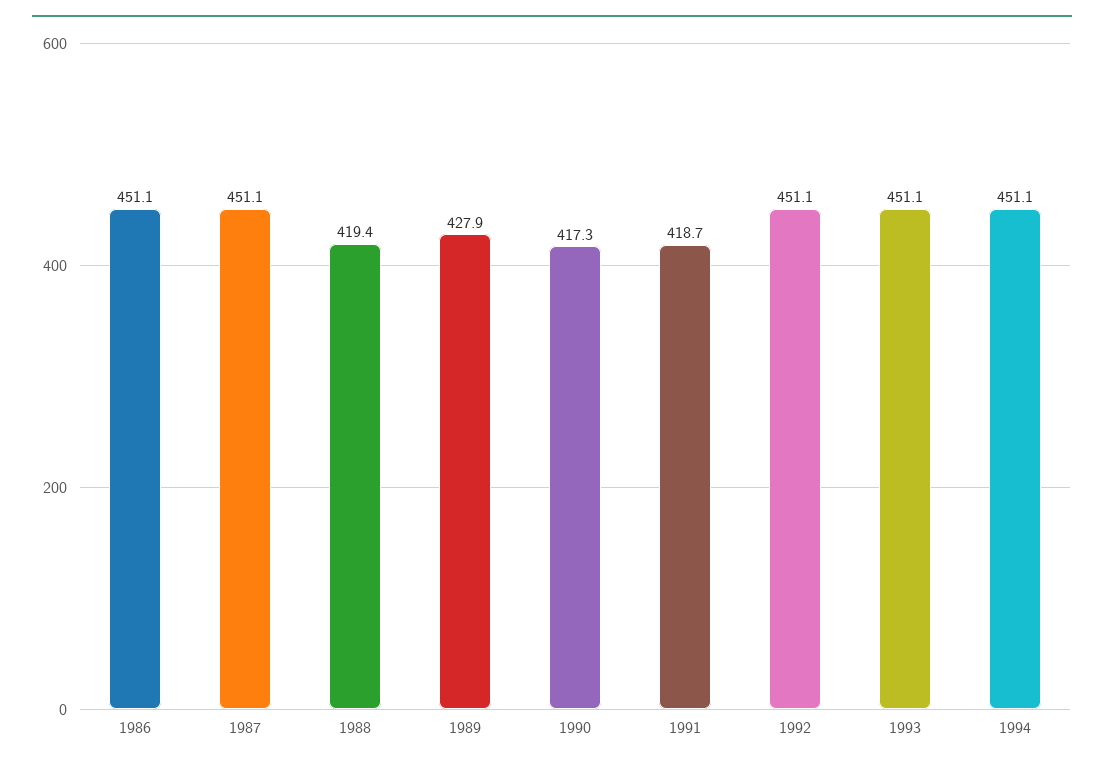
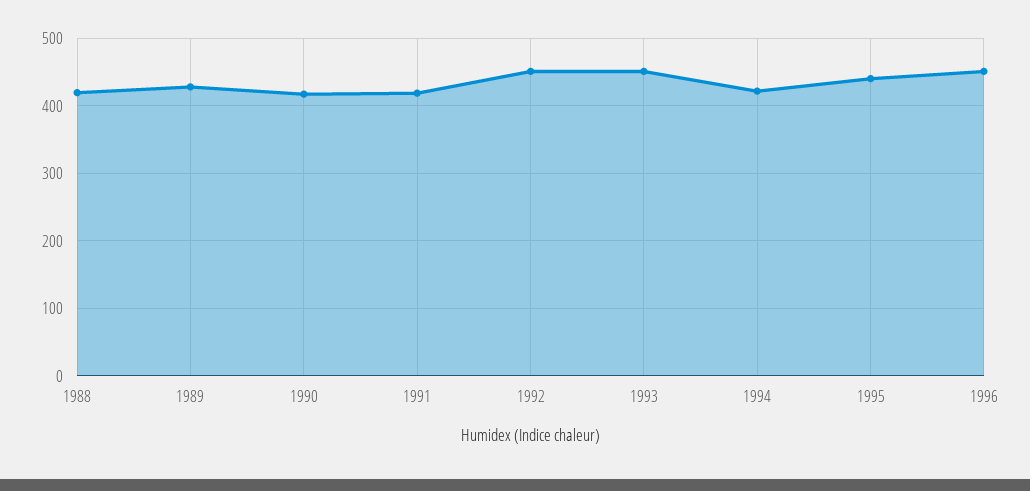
1986: 451.1 -> none
1987: 451.1 -> none
1994: 451.1 -> 420
1995: none -> 440
1996: none -> 450

